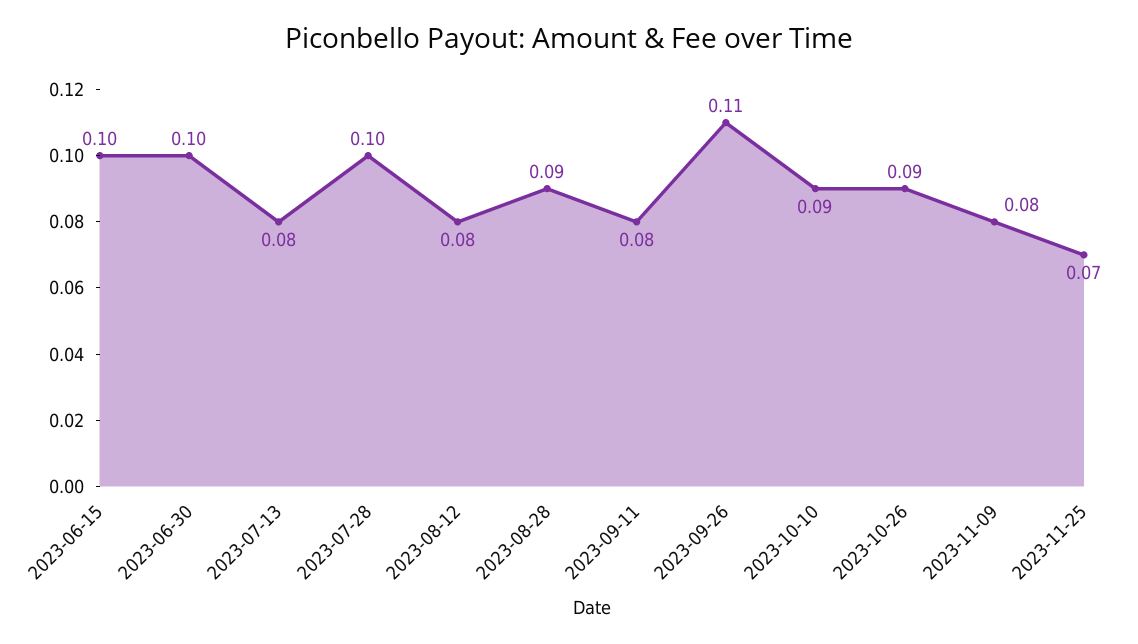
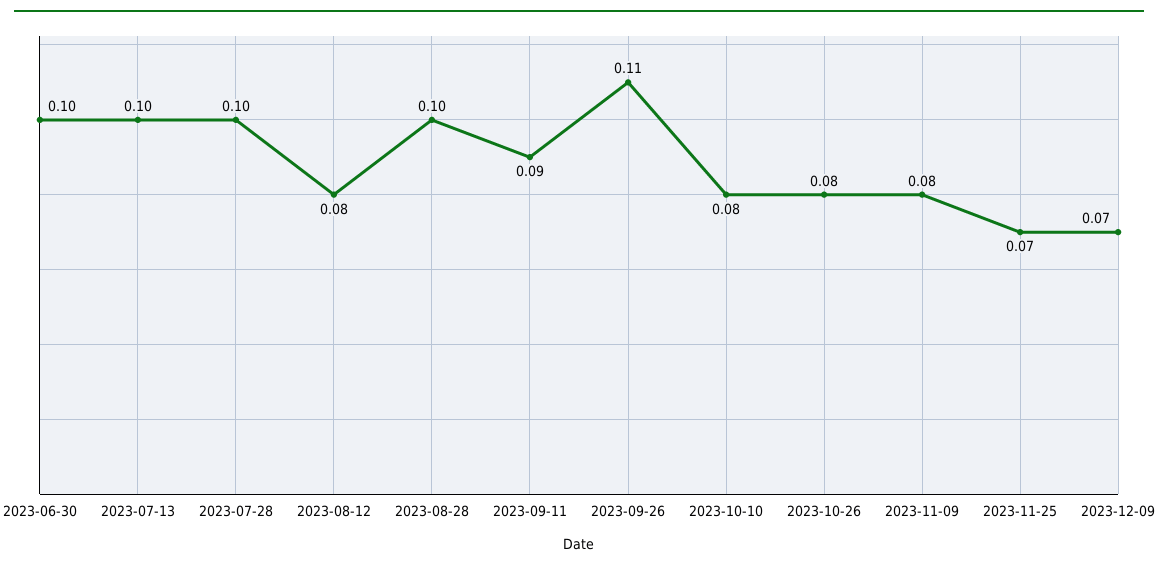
2023-06-15: 0.1 -> none
2023-07-13: 0.08 -> 0.1
2023-08-28: 0.09 -> 0.1
2023-09-11: 0.08 -> 0.09
2023-10-10: 0.09 -> 0.08
2023-10-26: 0.09 -> 0.08
2023-12-09: none -> 0.07

